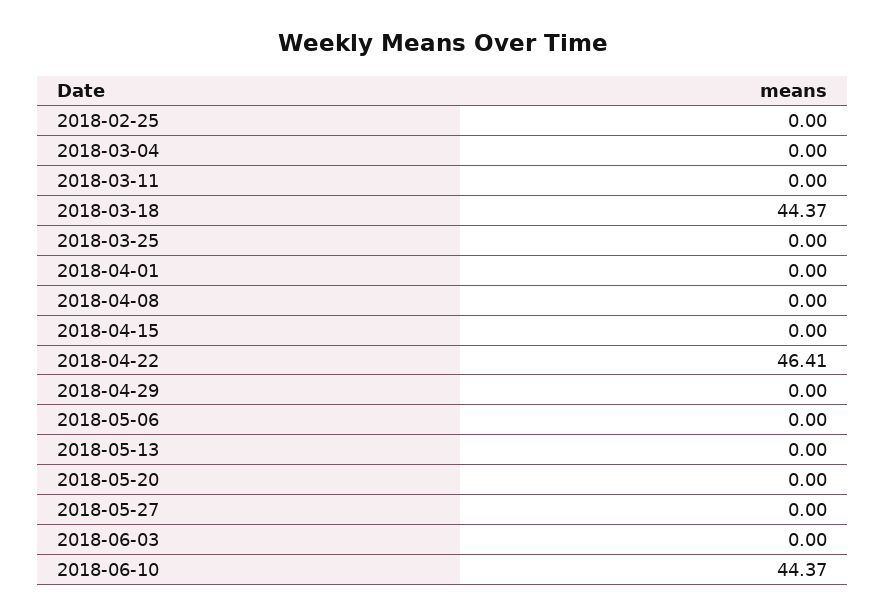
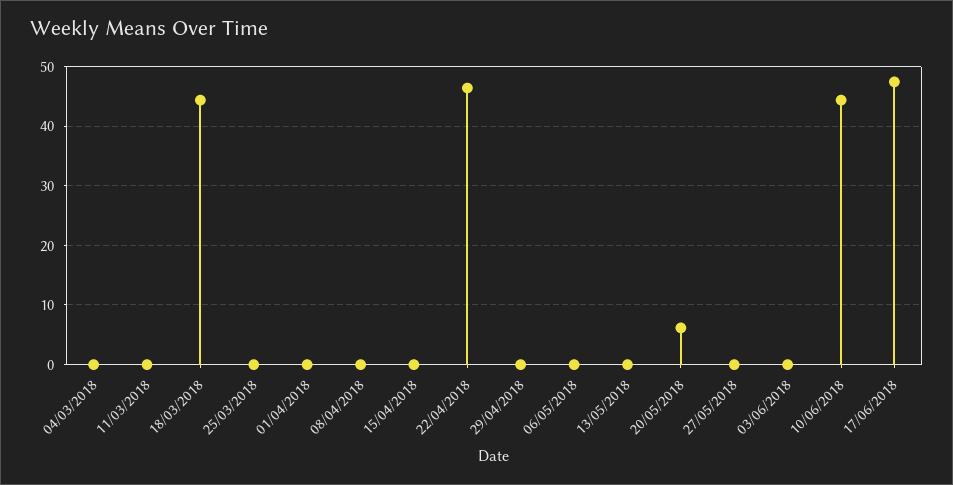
2018-02-25: 0 -> none
2018-05-20: 0 -> 6
17/06/2018: none -> 48

